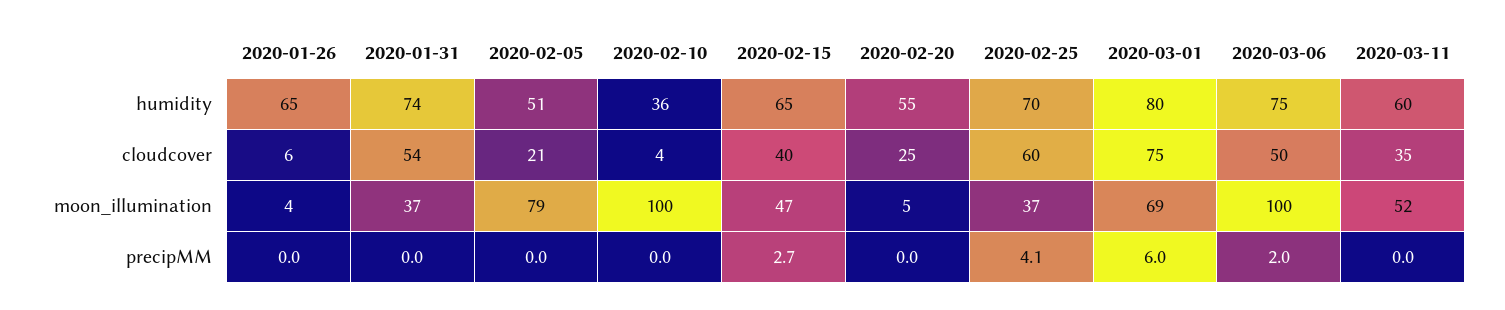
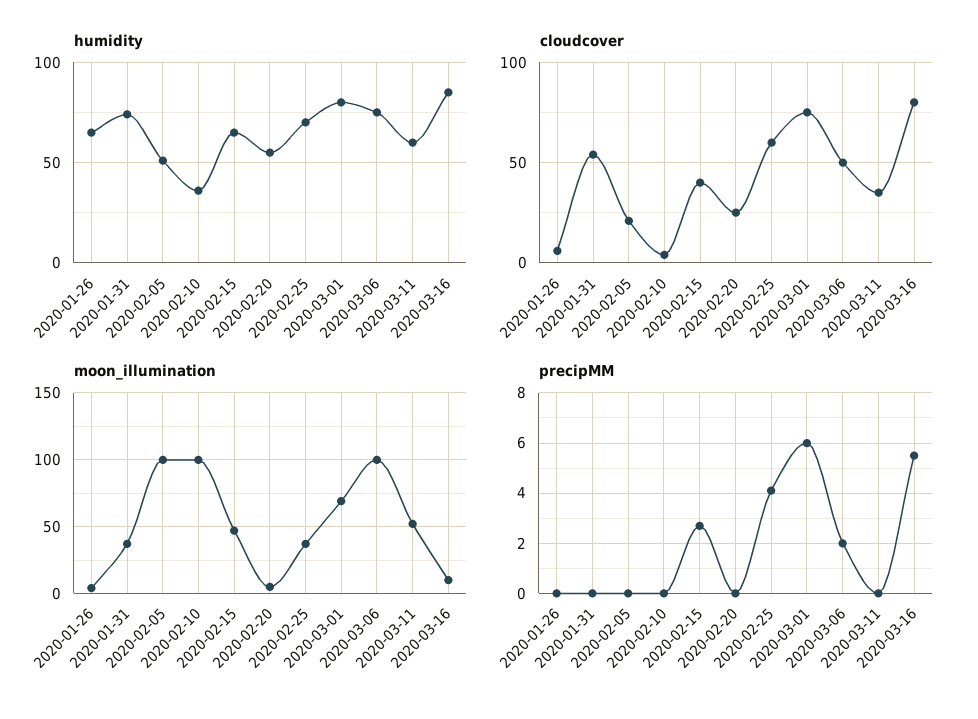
moon_illumination, 2020-02-05: 79 -> 100
humidity, 2020-03-16: none -> 85
cloudcover, 2020-03-16: none -> 80
moon_illumination, 2020-03-16: none -> 10
precipMM, 2020-03-16: none -> 5.5

